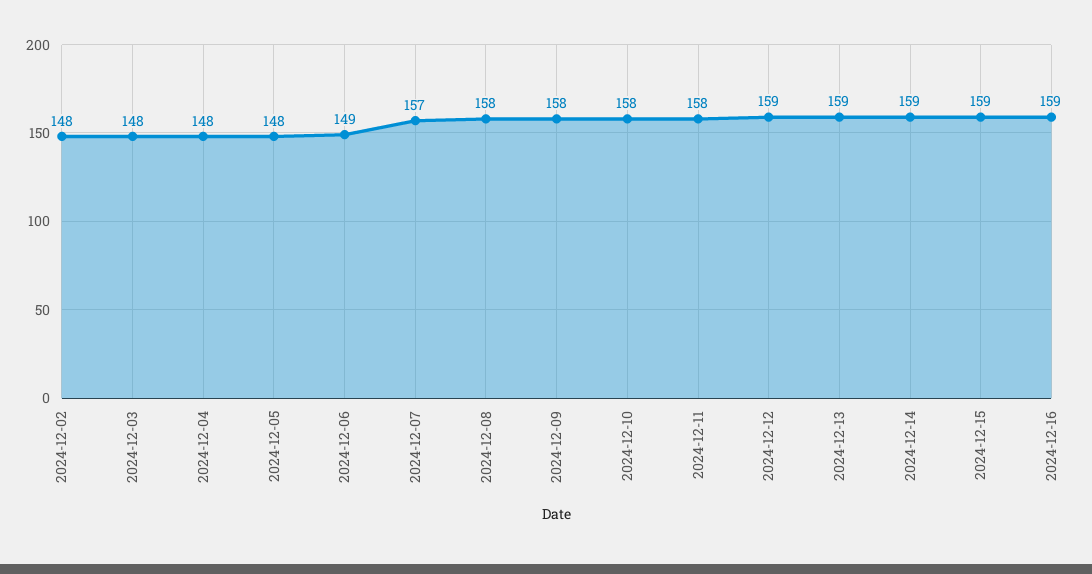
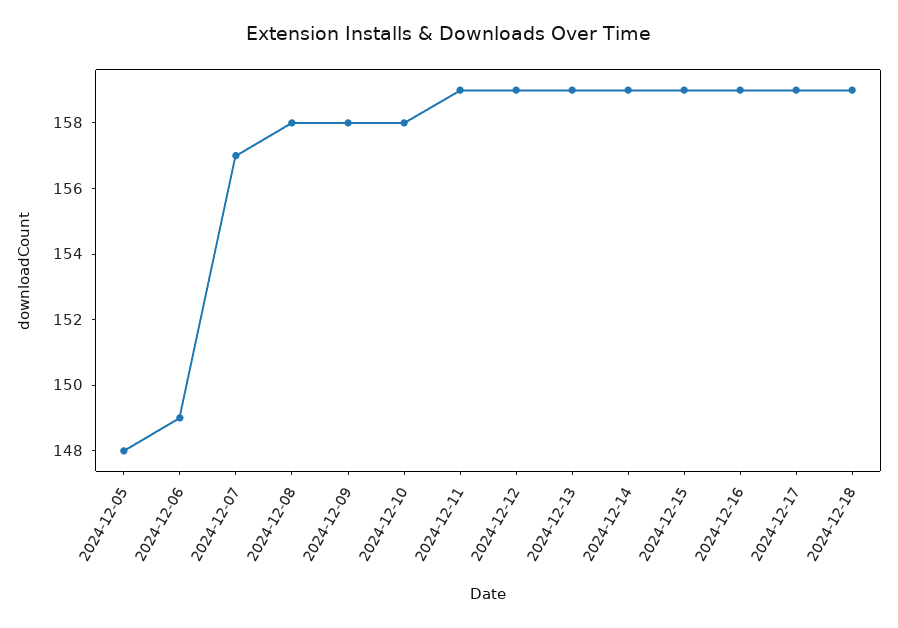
2024-12-02: 148 -> none
2024-12-03: 148 -> none
2024-12-04: 148 -> none
2024-12-11: 158 -> 159
2024-12-17: none -> 159
2024-12-18: none -> 159

